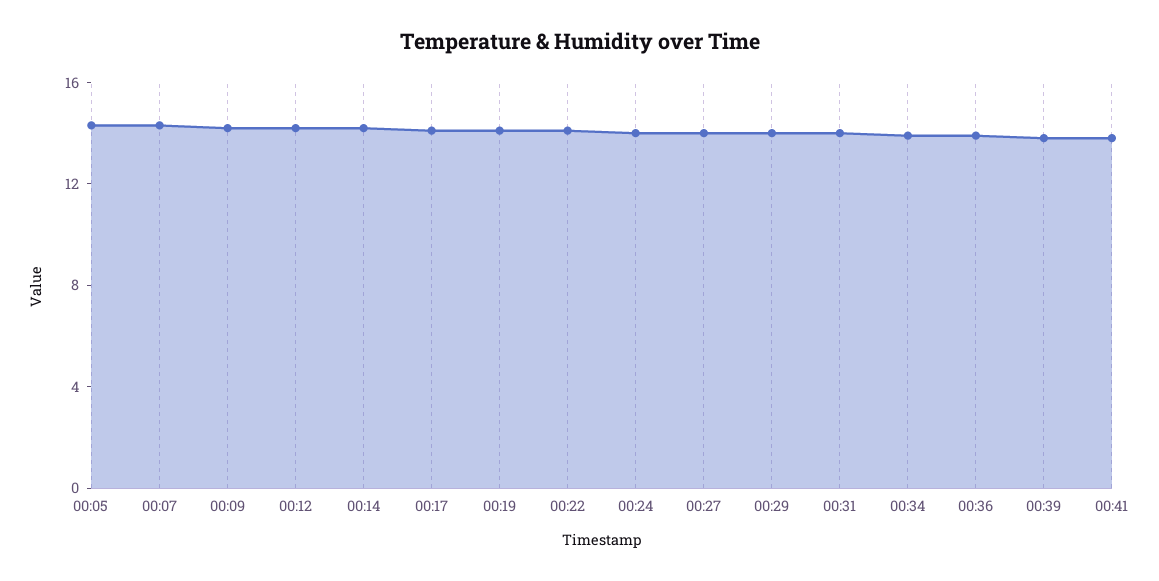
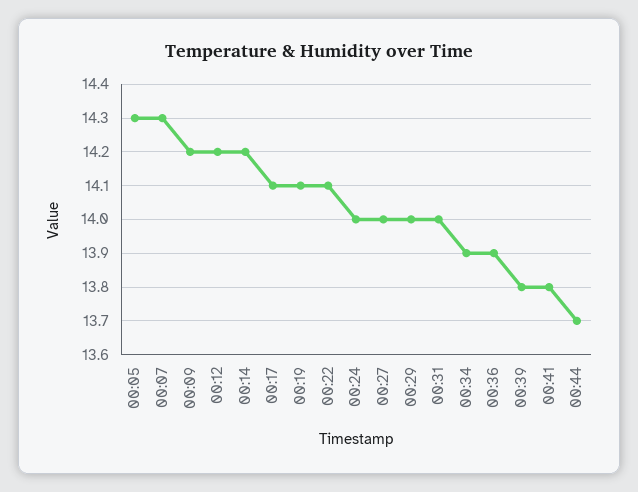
00:44: none -> 13.7

